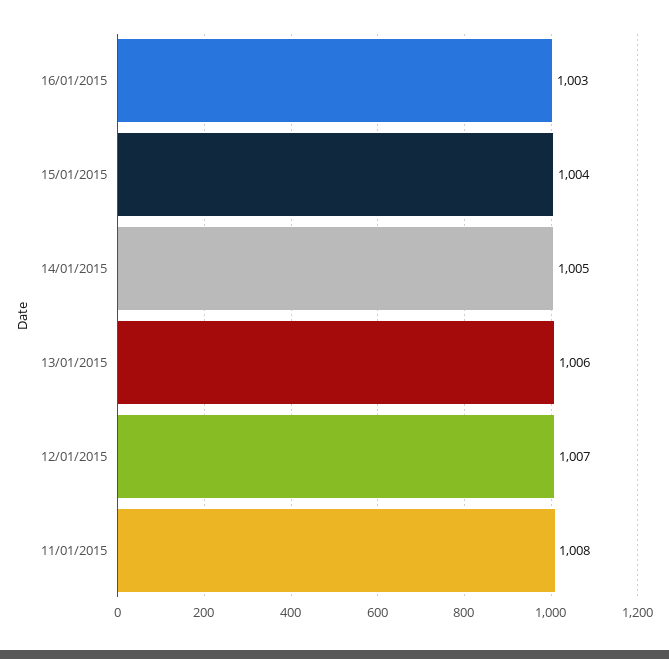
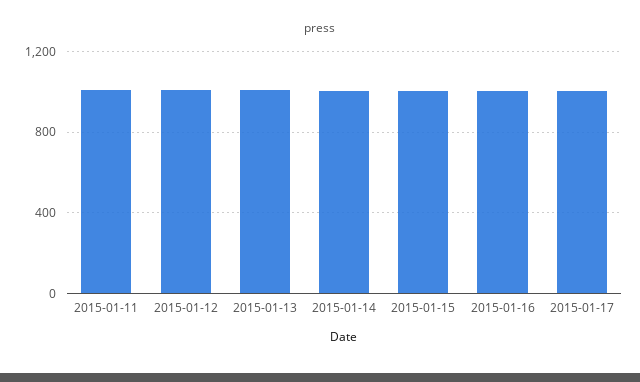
2015-01-17: none -> 1000

